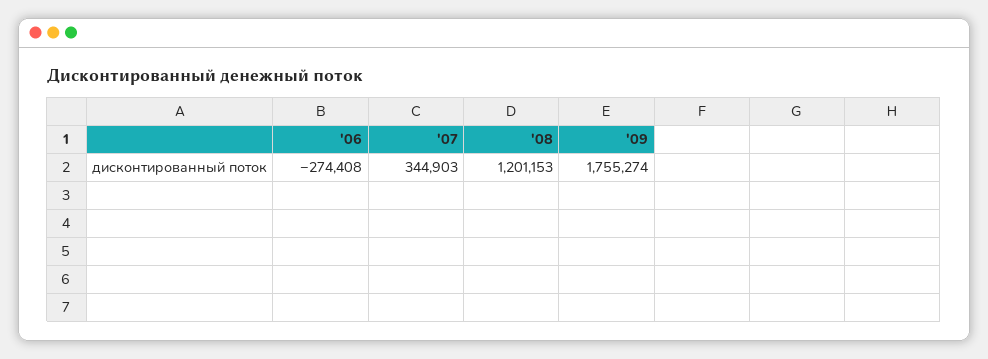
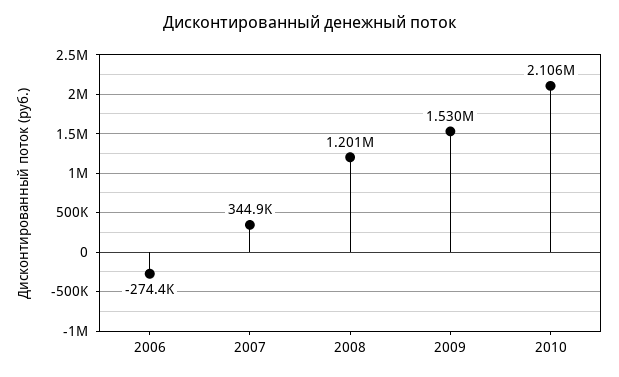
'09: 1755274 -> 1530000
2010: none -> 2106000

